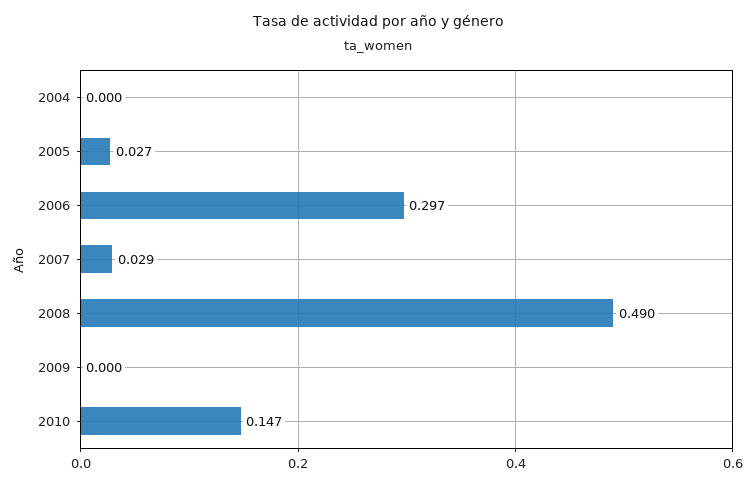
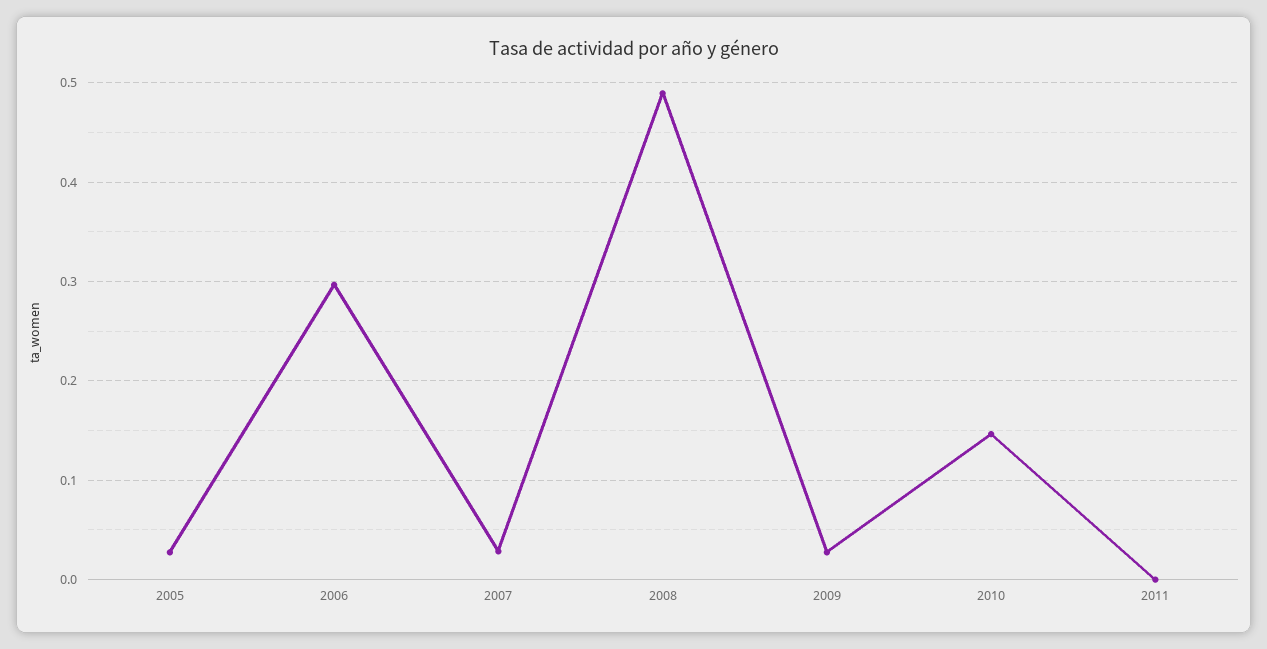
2004: 0 -> none
2009: 0 -> 0.03
2011: none -> 0

